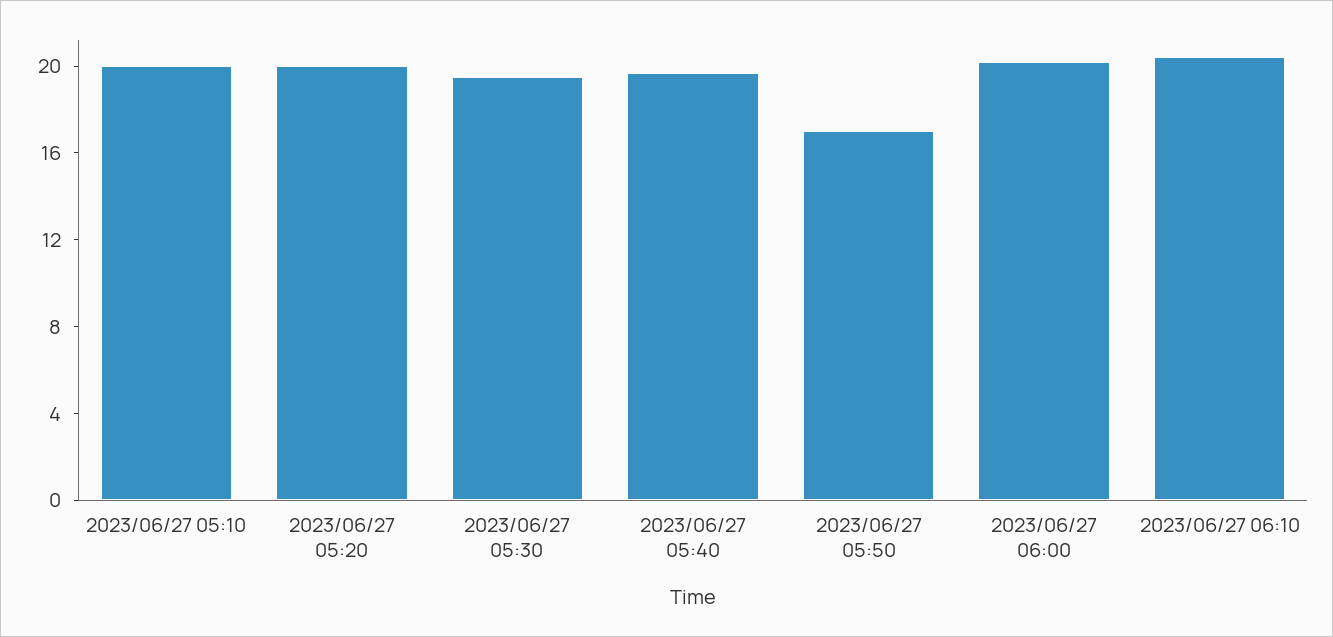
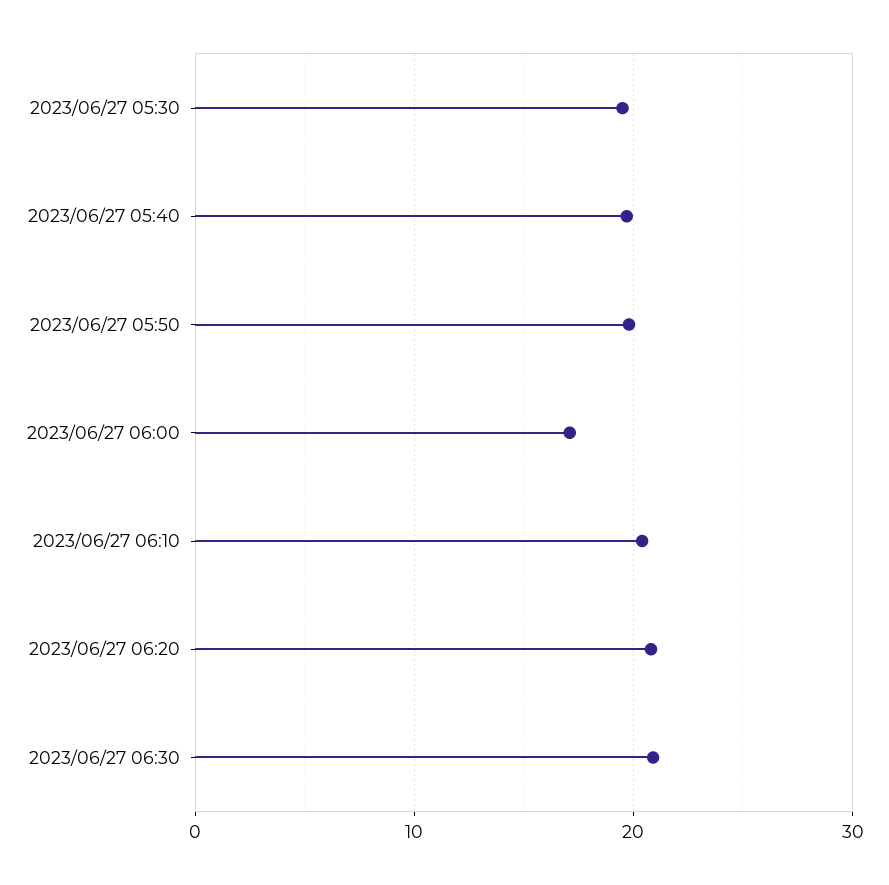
2023/06/27 05:10: 20 -> none
2023/06/27 05:20: 20 -> none
2023/06/27 05:50: 17 -> 20
2023/06/27 06:00: 20 -> 17
2023/06/27 06:20: none -> 21
2023/06/27 06:30: none -> 21

